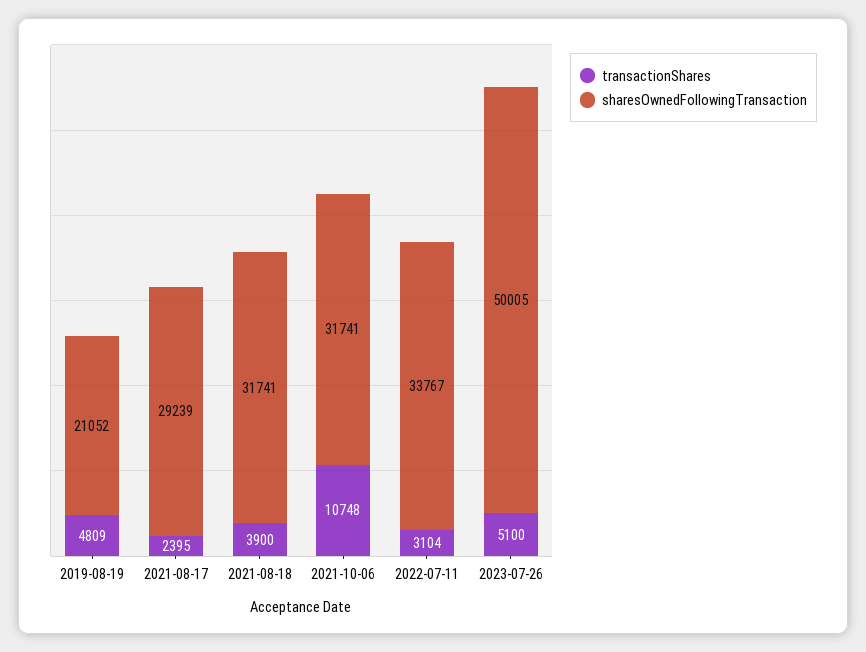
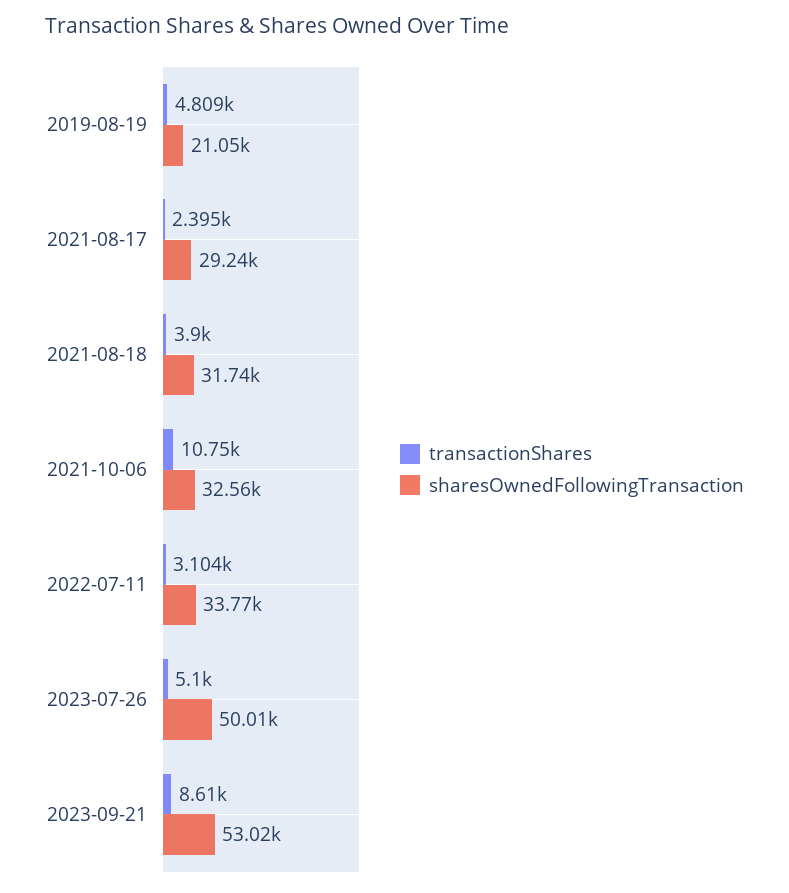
sharesOwnedFollowingTransaction, 2021-10-06: 31741 -> 32560
transactionShares, 2023-09-21: none -> 8610
sharesOwnedFollowingTransaction, 2023-09-21: none -> 53020

